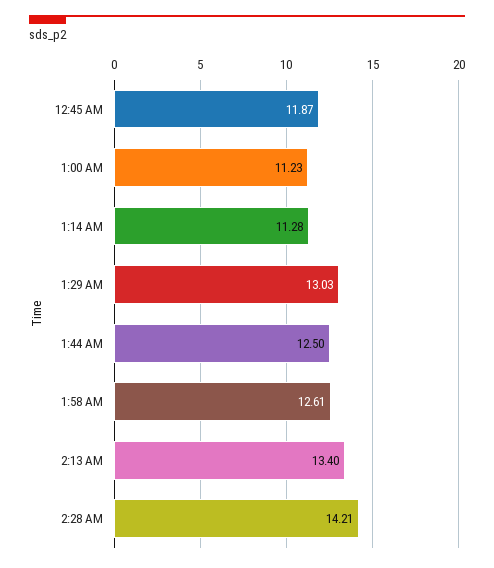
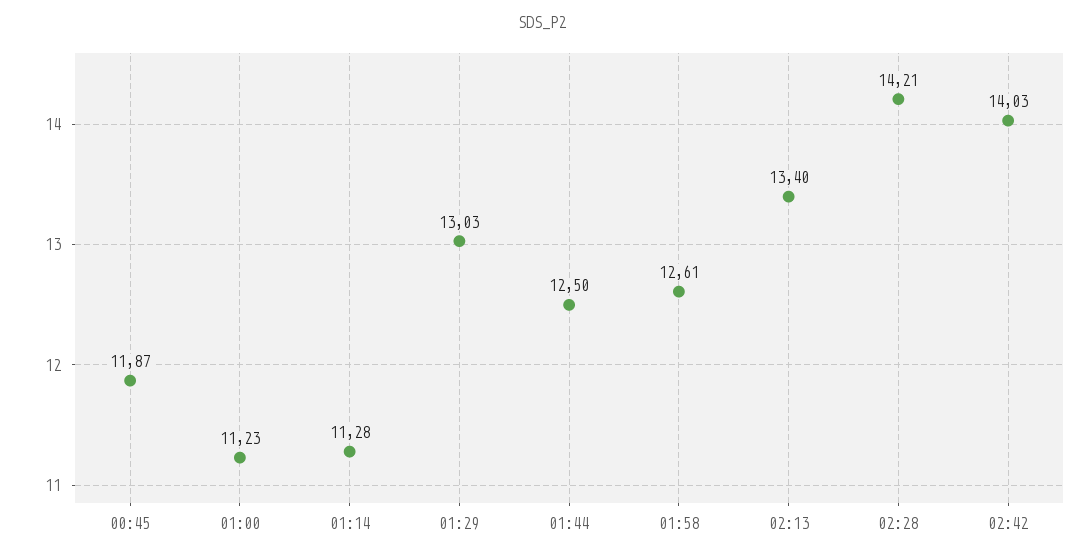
02:42: none -> 14.03

